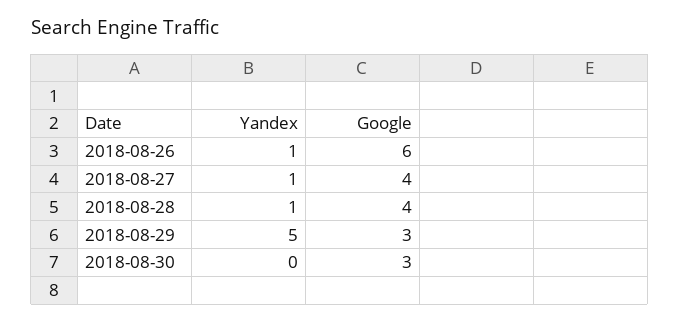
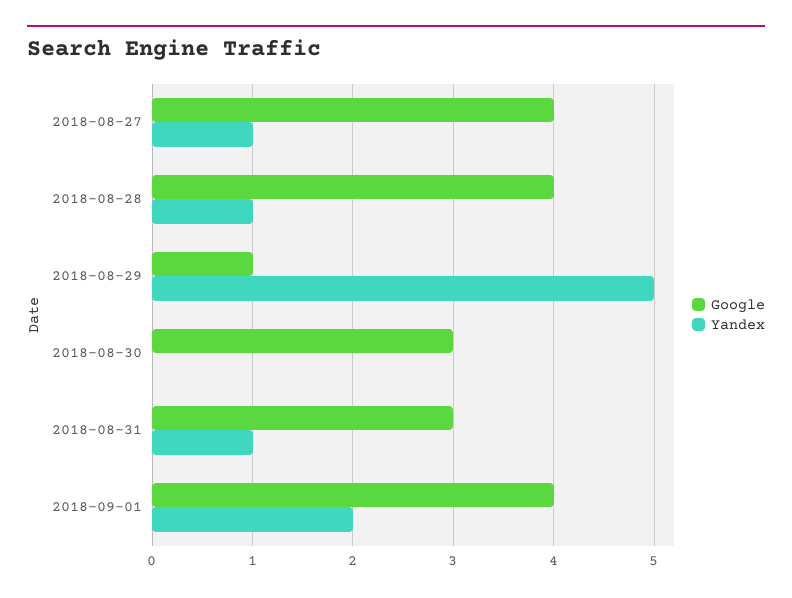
Yandex, 2018-08-26: 1 -> none
Google, 2018-08-26: 6 -> none
Google, 2018-08-29: 3 -> 1
Google, 2018-08-31: none -> 3
Yandex, 2018-08-31: none -> 1
Google, 2018-09-01: none -> 4
Yandex, 2018-09-01: none -> 2

